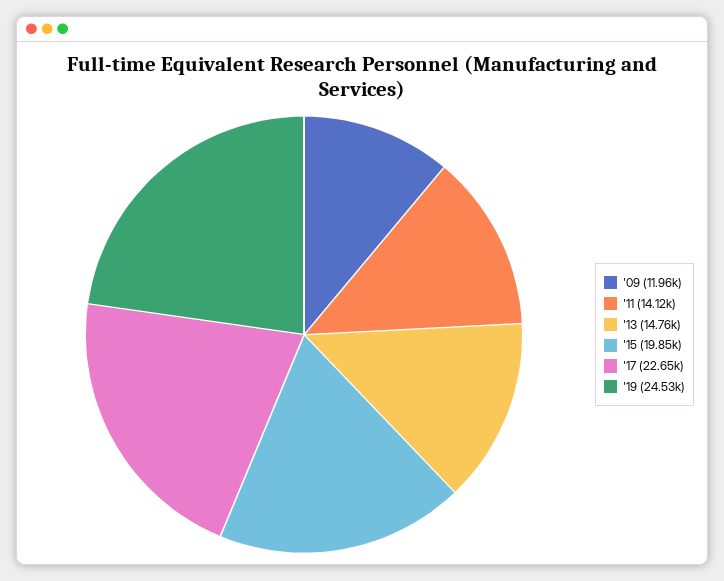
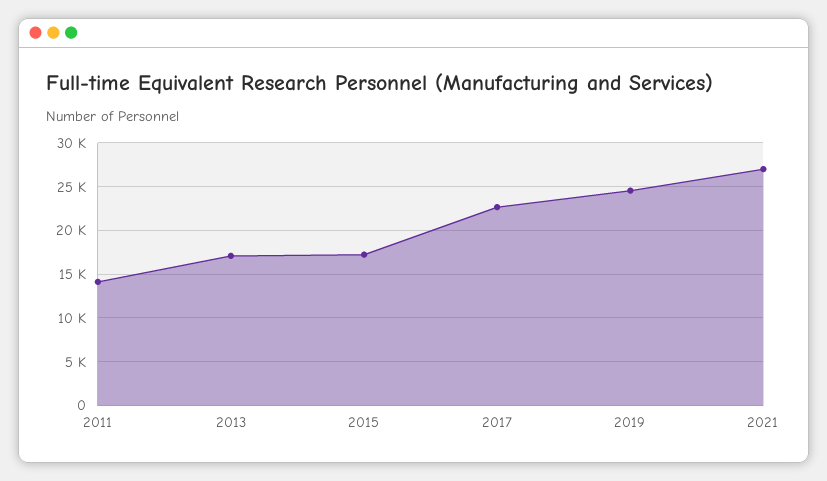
'09: 11960 -> none
'13: 14760 -> 17000
'15: 19850 -> 17000
2021: none -> 27000

